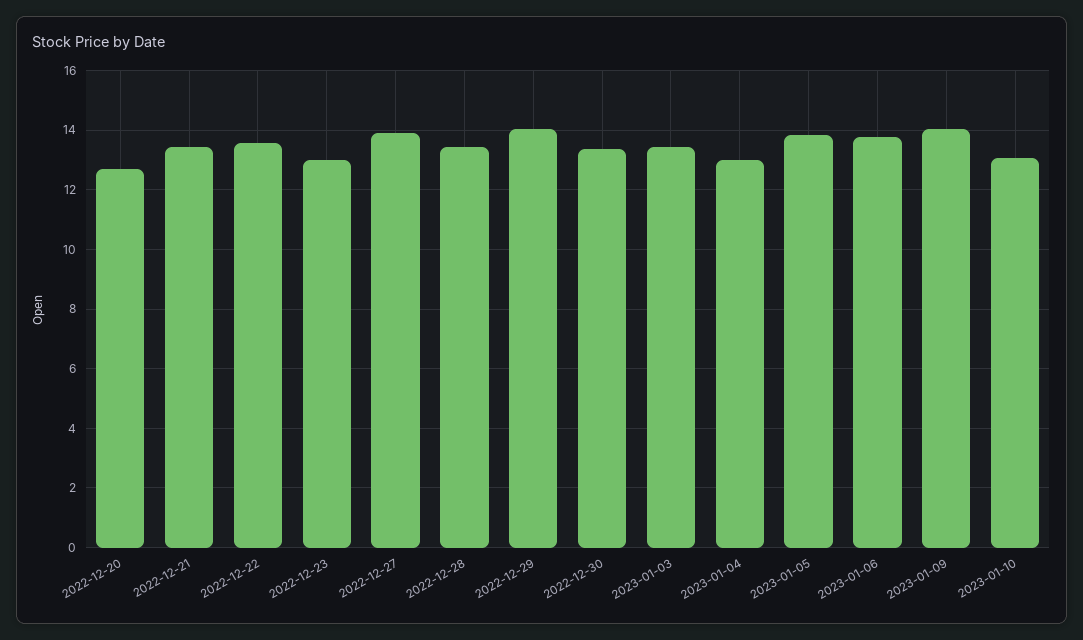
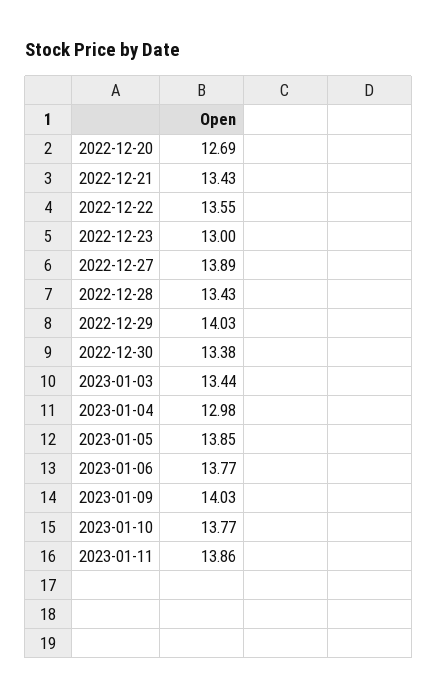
2023-01-10: 13 -> 13.77
2023-01-11: none -> 13.86

